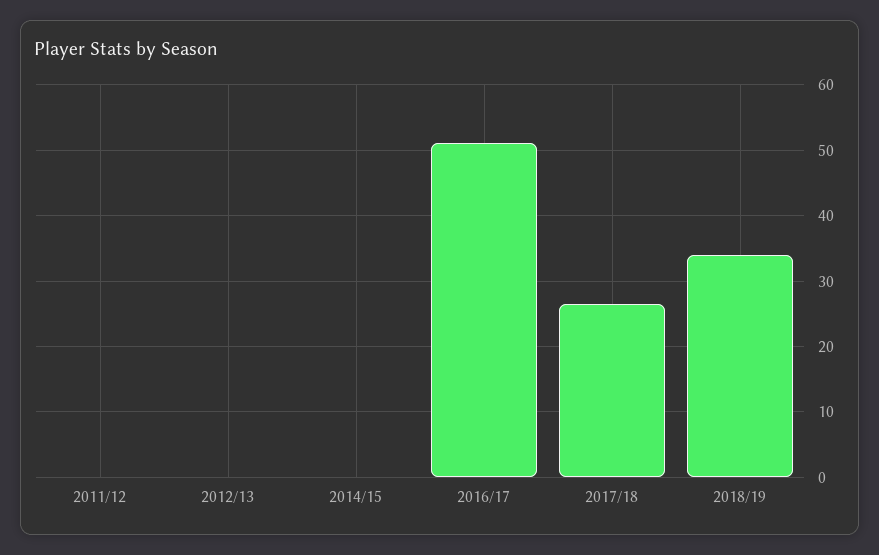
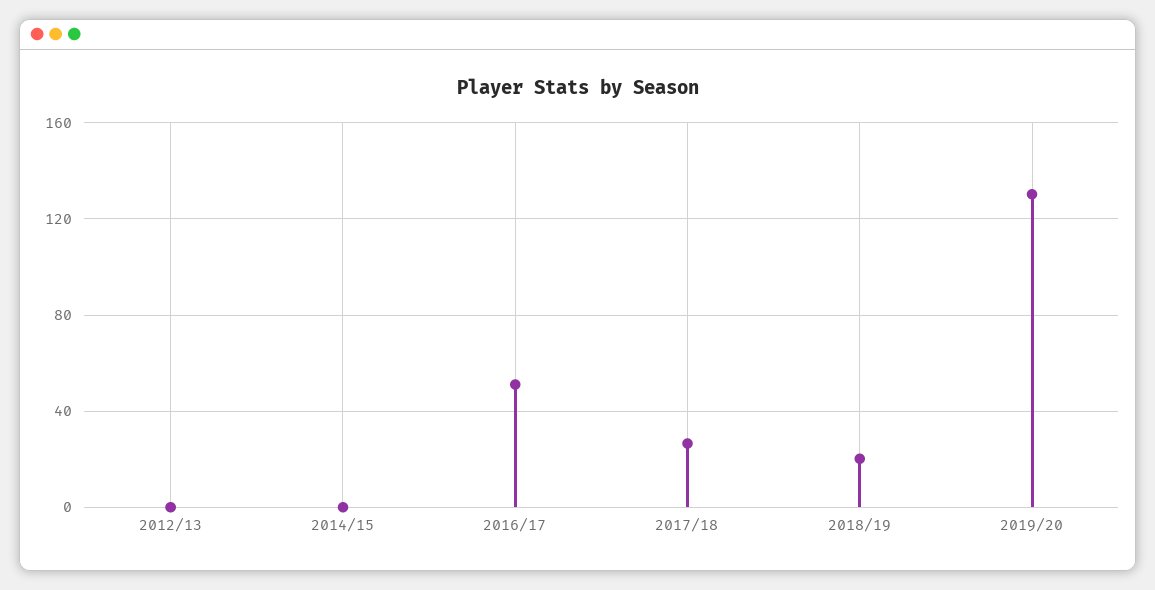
2011/12: 0 -> none
2018/19: 34 -> 20
2019/20: none -> 130

